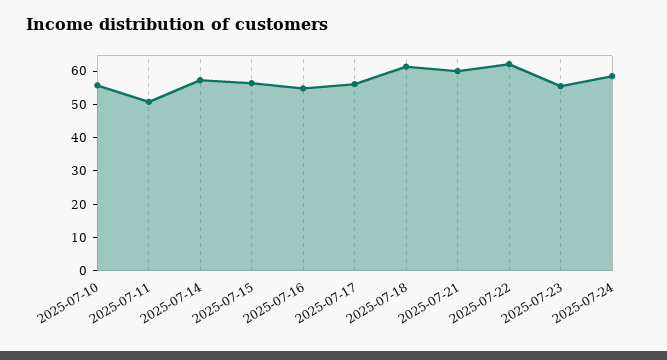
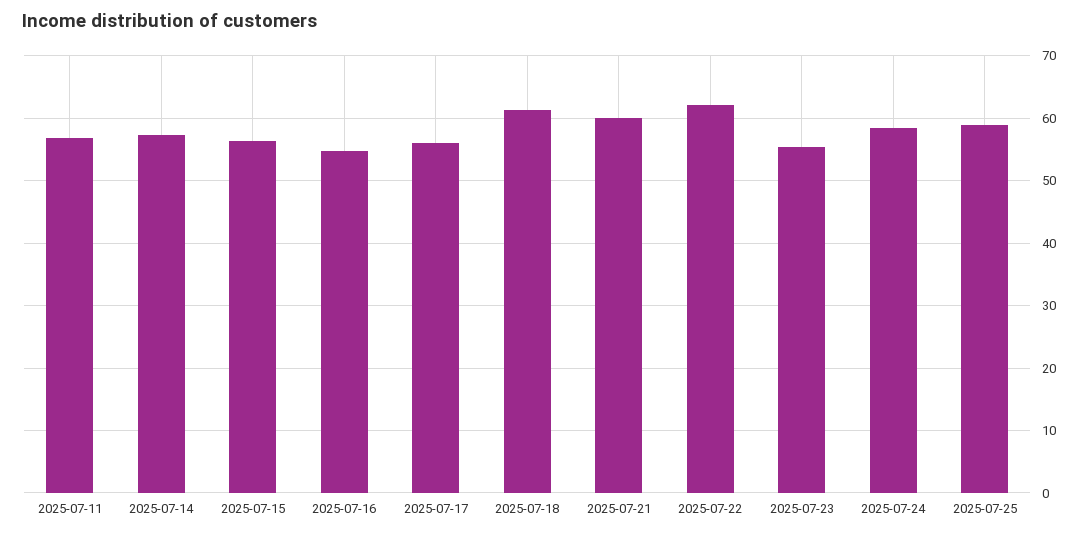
2025-07-10: 55 -> none
2025-07-11: 50 -> 57
2025-07-25: none -> 59

